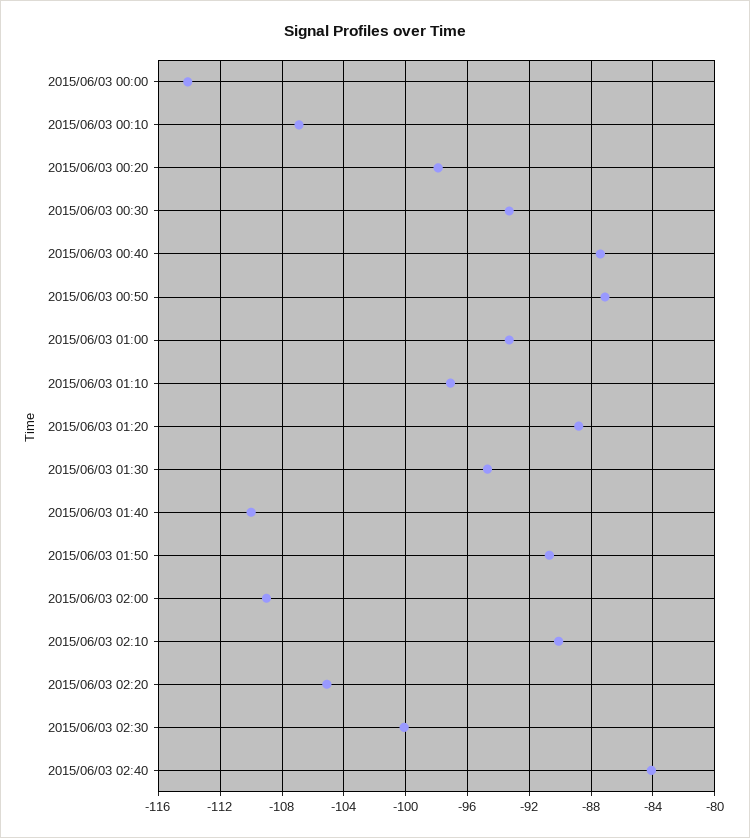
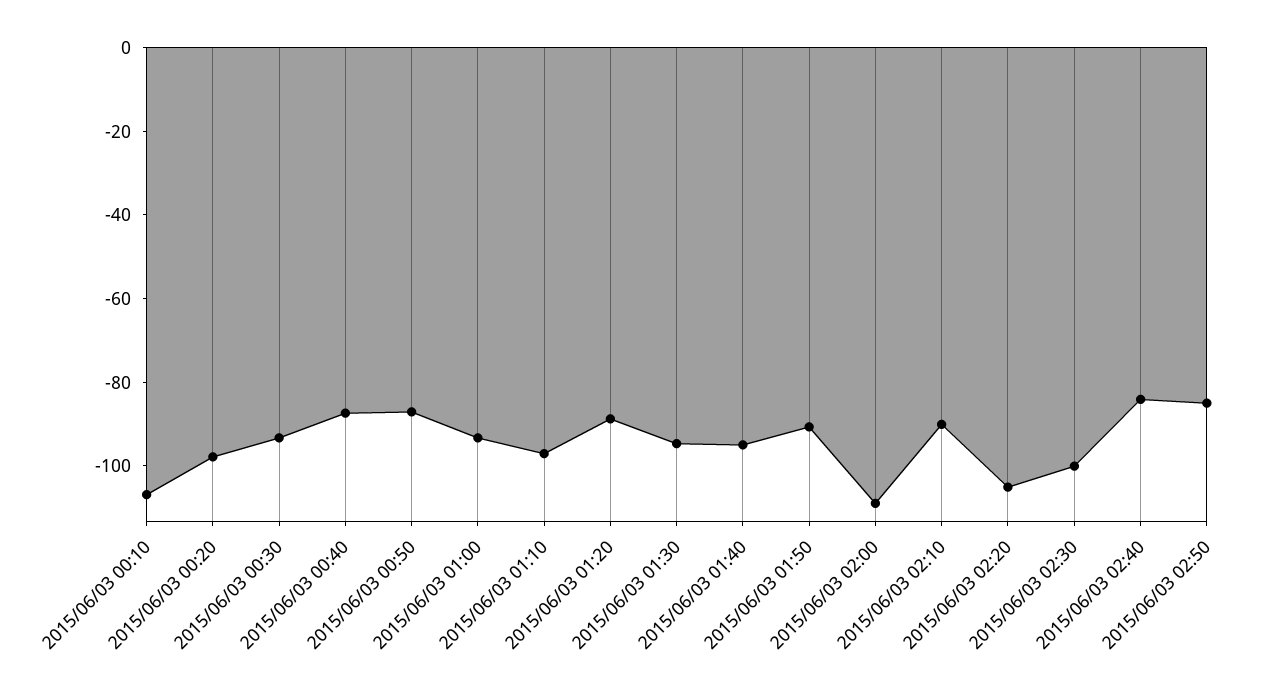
2015/06/03 00:00: -114 -> none
2015/06/03 01:40: -110 -> -95
2015/06/03 02:50: none -> -85

